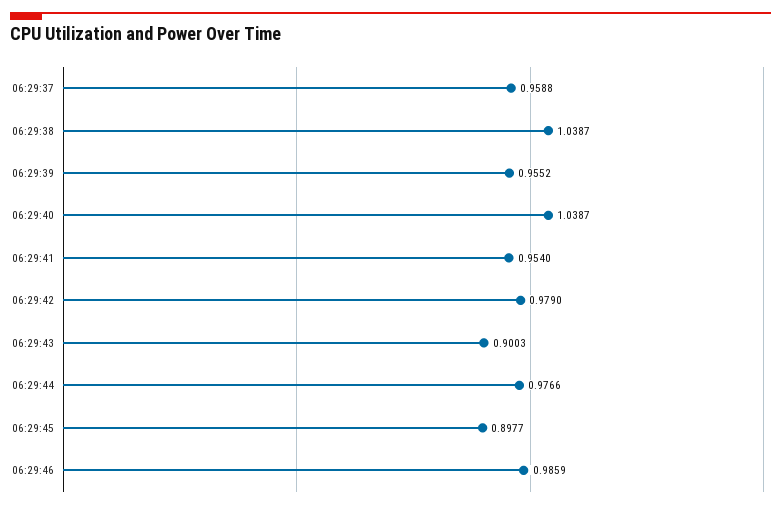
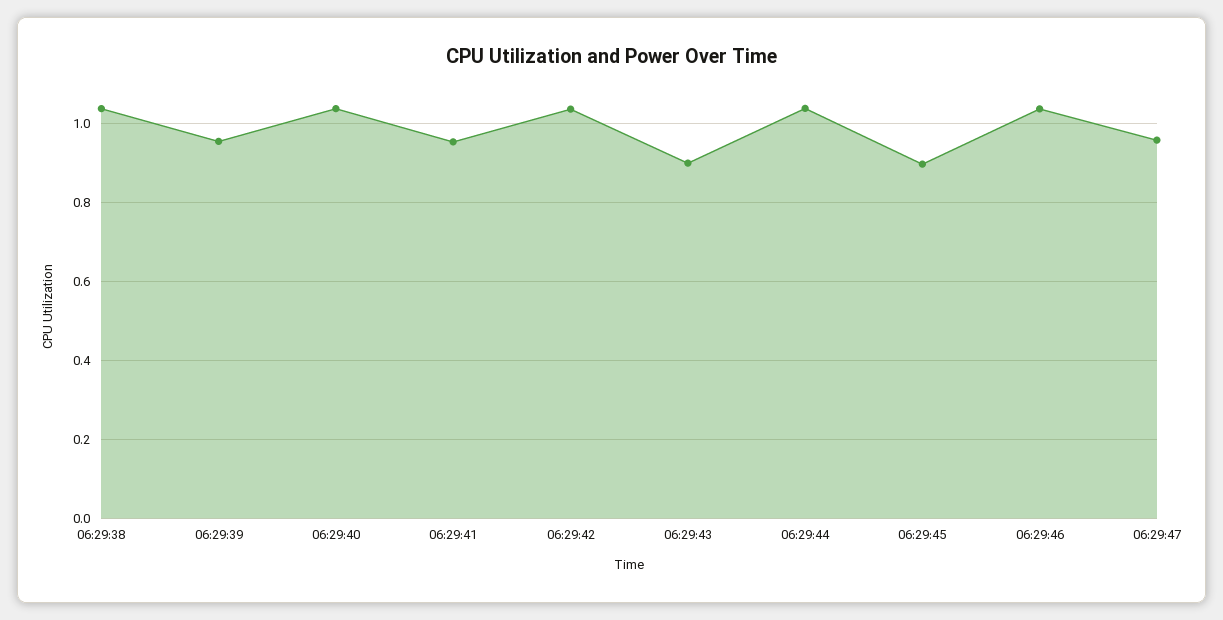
06:29:37: 0.9588 -> none
06:29:42: 0.979 -> 1.04
06:29:44: 0.9766 -> 1.04
06:29:46: 0.9859 -> 1.04
06:29:47: none -> 0.96

